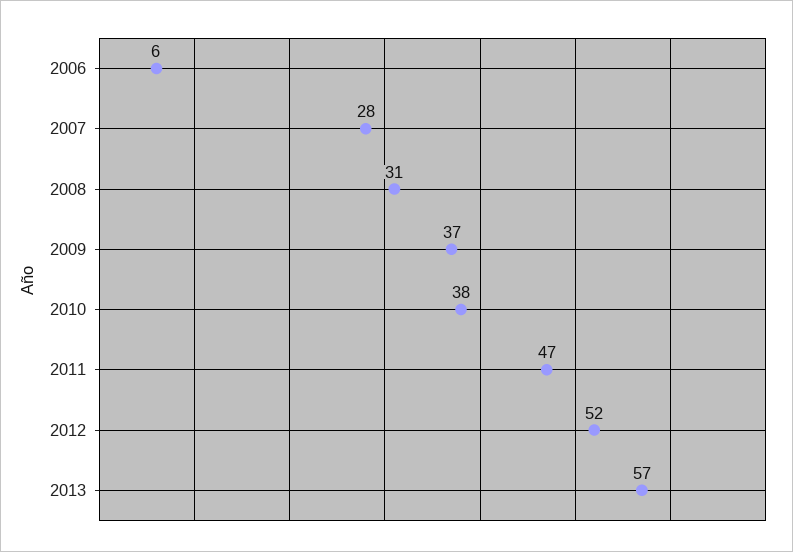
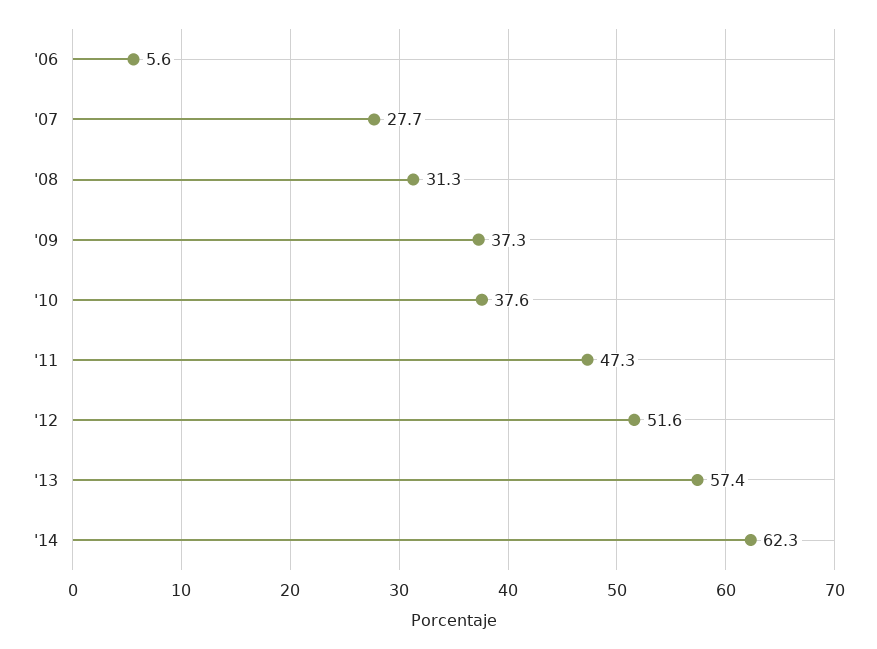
'14: none -> 62.3

